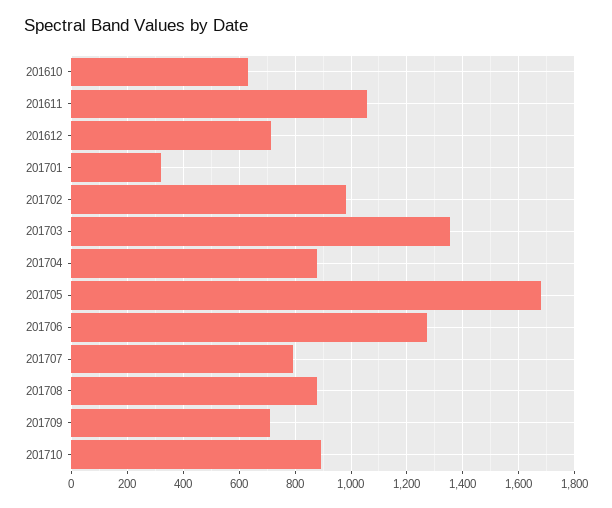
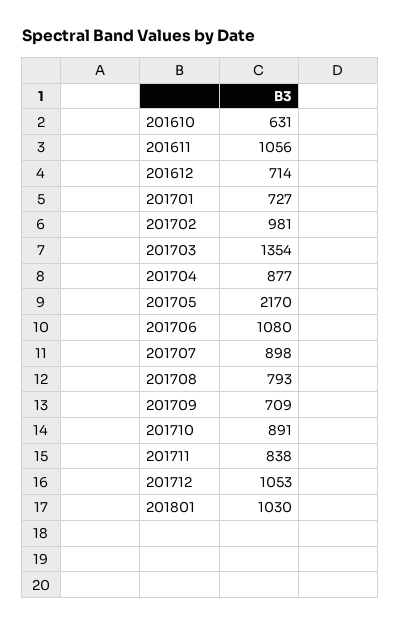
201701: 325 -> 727
201705: 1675 -> 2170
201706: 1275 -> 1080
201707: 800 -> 898
201708: 875 -> 793
201711: none -> 838
201712: none -> 1053
201801: none -> 1030

